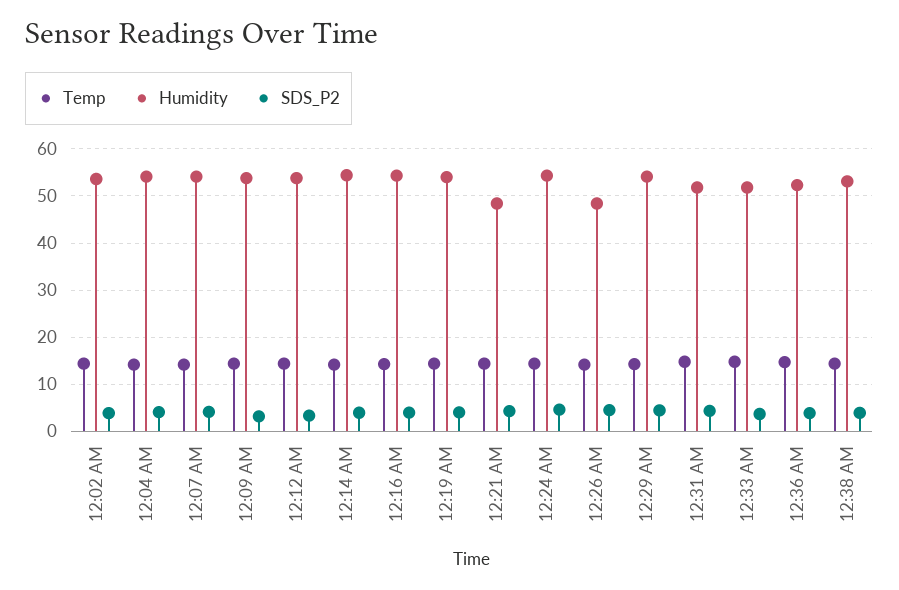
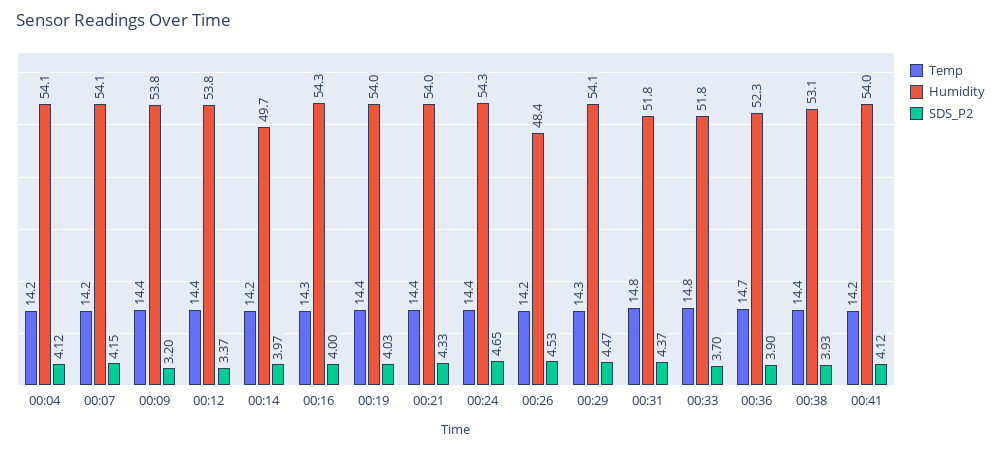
Temp, 12:02 AM: 14 -> none
Humidity, 12:02 AM: 54 -> none
SDS_P2, 12:02 AM: 4 -> none
Humidity, 12:14 AM: 54 -> 49.7
Humidity, 12:21 AM: 48 -> 54
Temp, 00:41: none -> 14.2
Humidity, 00:41: none -> 54
SDS_P2, 00:41: none -> 4.12

